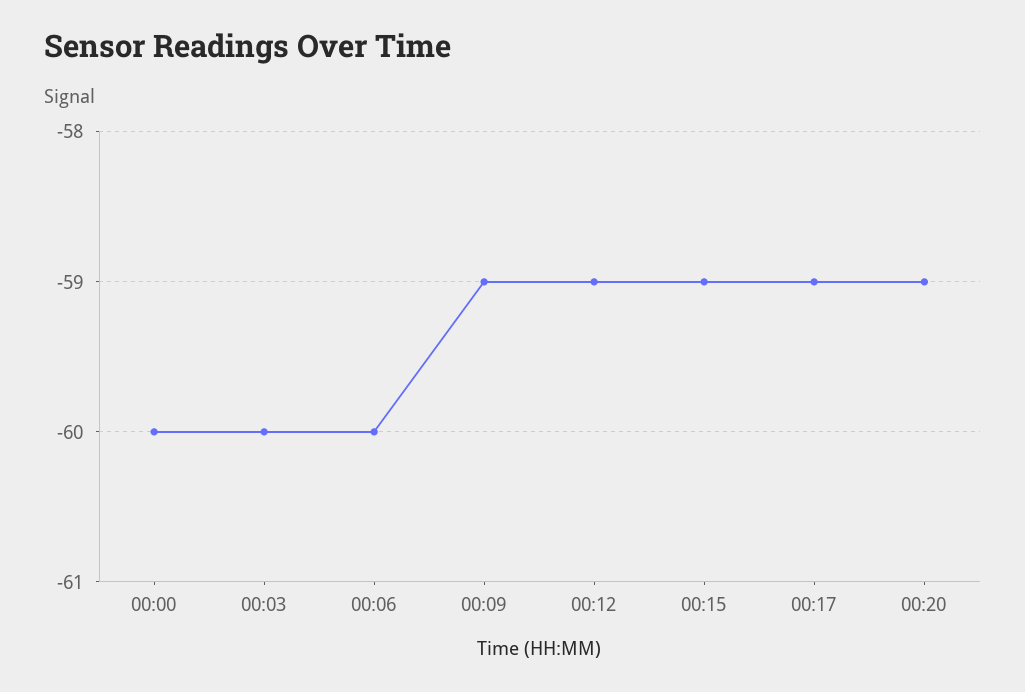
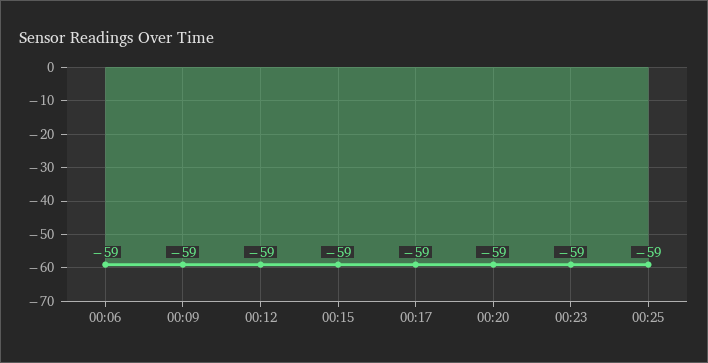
00:00: -60 -> none
00:03: -60 -> none
00:06: -60 -> -59
00:23: none -> -59
00:25: none -> -59

